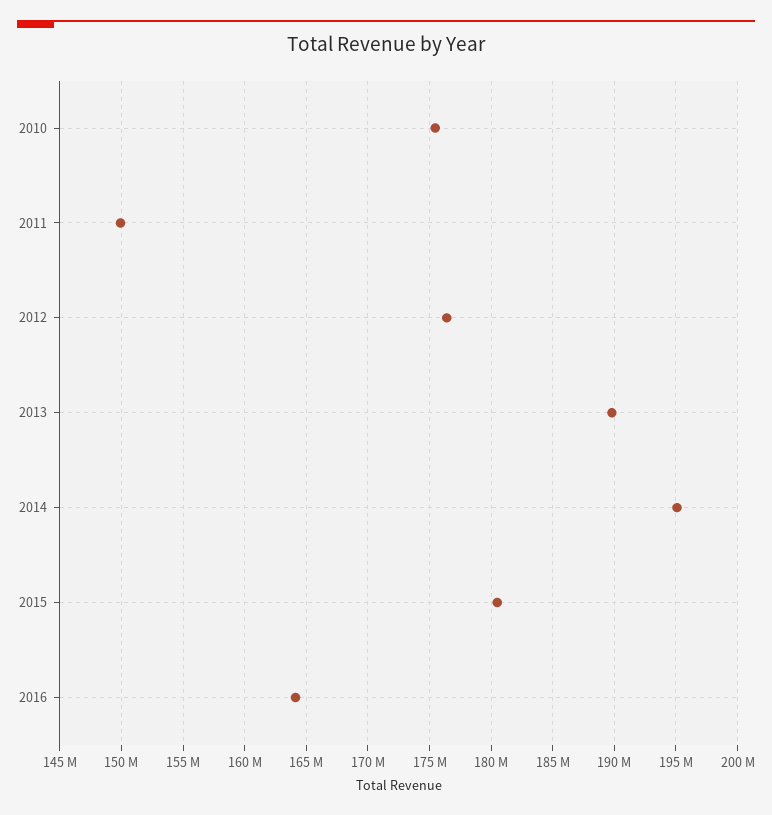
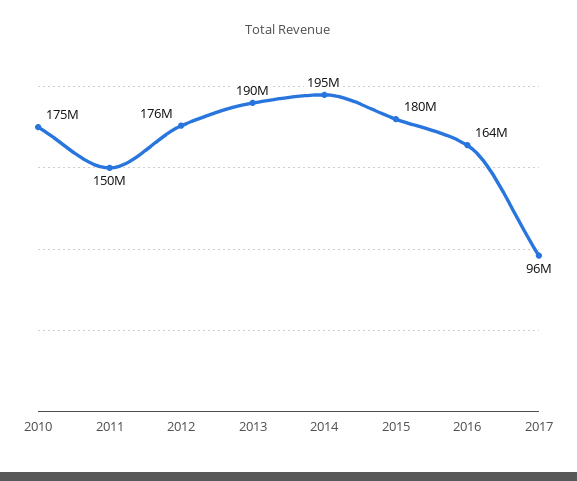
2017: none -> 96000000

